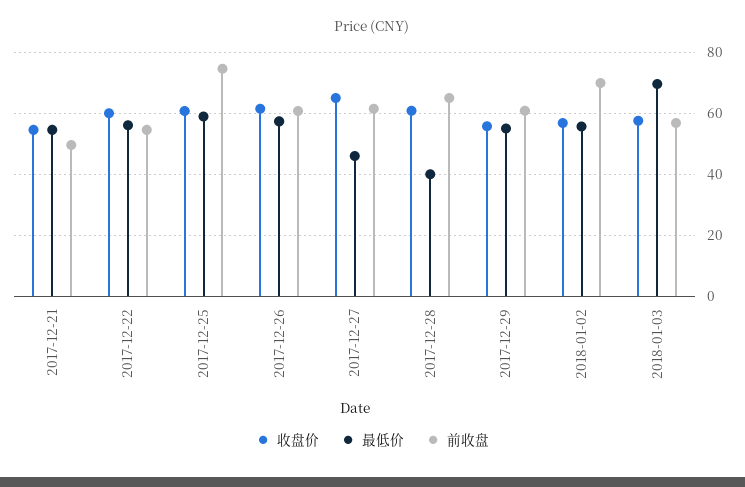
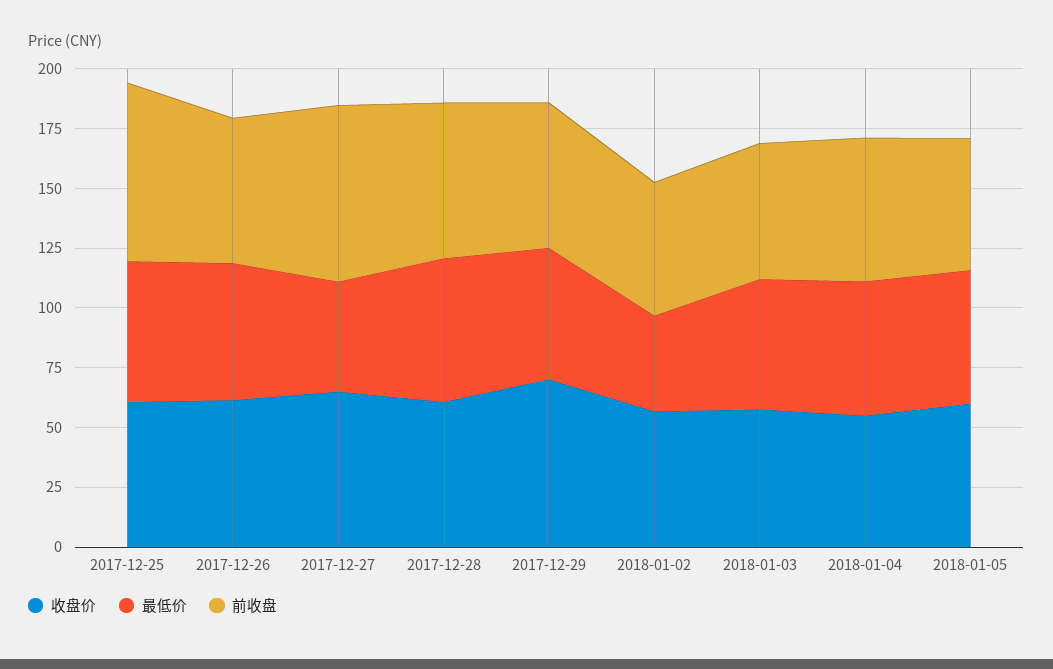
收盘价, 2017-12-21: 54 -> none
最低价, 2017-12-21: 54 -> none
前收盘, 2017-12-21: 50 -> none
收盘价, 2017-12-22: 60 -> none
最低价, 2017-12-22: 56 -> none
前收盘, 2017-12-22: 54 -> none
前收盘, 2017-12-27: 62 -> 75
最低价, 2017-12-28: 40 -> 60
收盘价, 2017-12-29: 56 -> 70
最低价, 2018-01-02: 56 -> 40
前收盘, 2018-01-02: 70 -> 55
最低价, 2018-01-03: 70 -> 55
收盘价, 2018-01-04: none -> 55
最低价, 2018-01-04: none -> 55
前收盘, 2018-01-04: none -> 60
收盘价, 2018-01-05: none -> 60
最低价, 2018-01-05: none -> 55
前收盘, 2018-01-05: none -> 55

